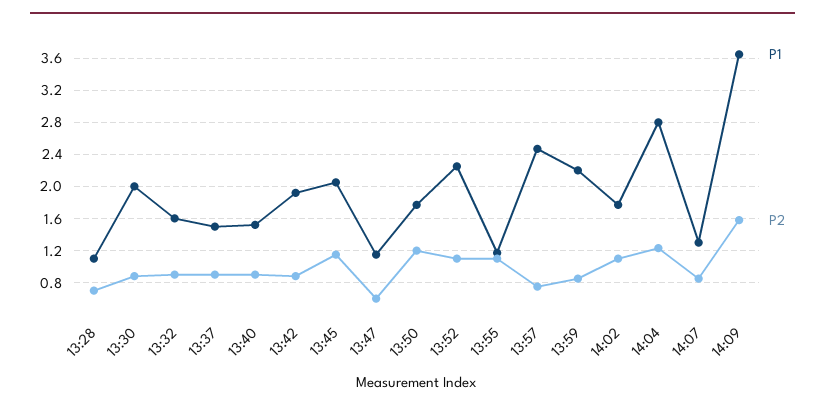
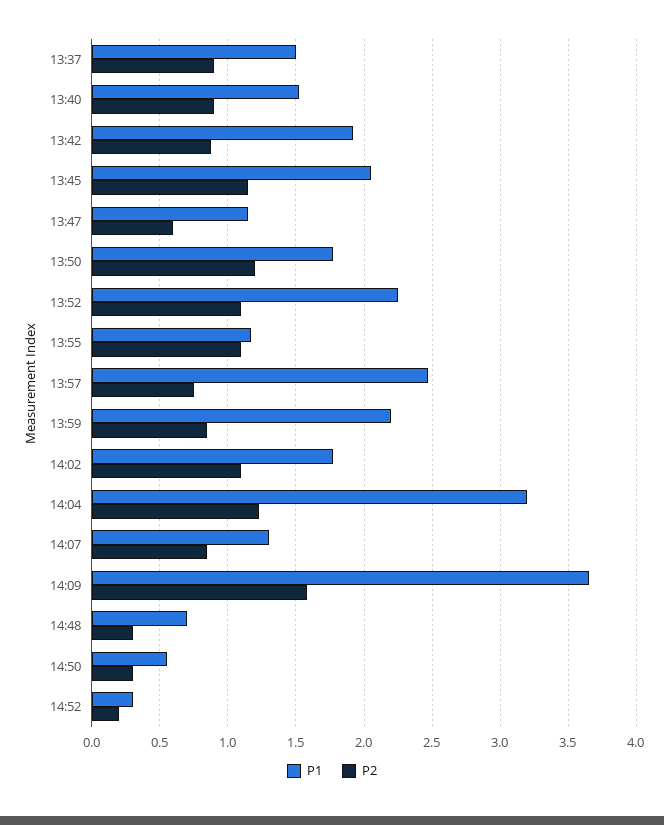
P1, 13:28: 1.1 -> none
P2, 13:28: 0.7 -> none
P1, 13:30: 2 -> none
P2, 13:30: 0.9 -> none
P1, 13:32: 1.6 -> none
P2, 13:32: 0.9 -> none
P1, 14:04: 2.8 -> 3.2
P1, 14:48: none -> 0.7
P2, 14:48: none -> 0.3
P1, 14:50: none -> 0.55
P2, 14:50: none -> 0.3
P1, 14:52: none -> 0.3
P2, 14:52: none -> 0.2

